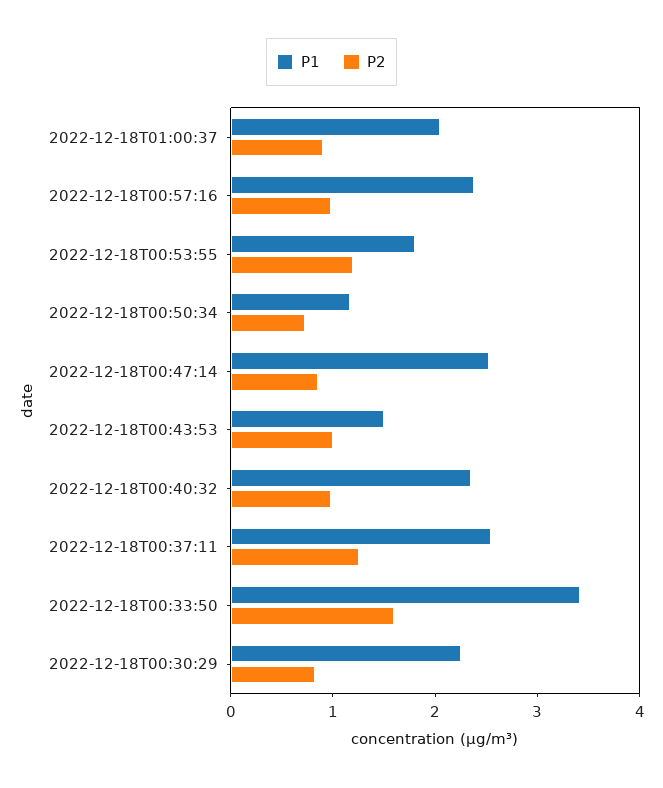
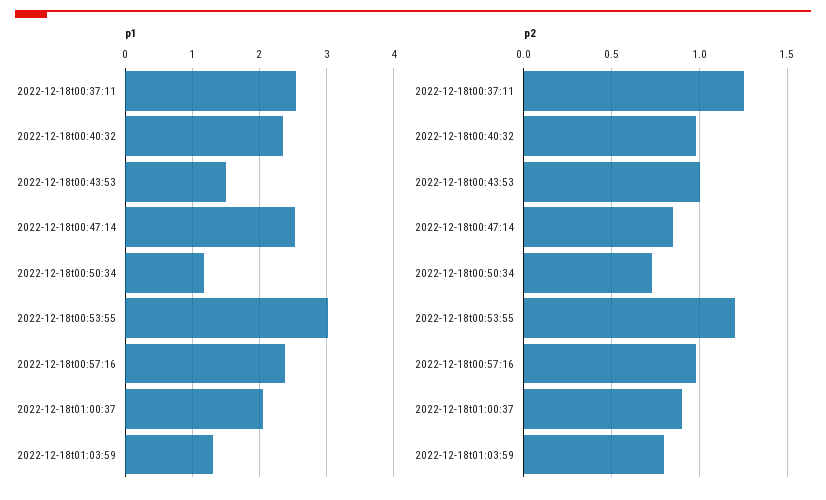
P1, 2022-12-18T00:53:55: 1.8 -> 3
P1, 2022-12-18T00:33:50: 3.4 -> none
P2, 2022-12-18T00:33:50: 1.6 -> none
P1, 2022-12-18T00:30:29: 2.2 -> none
P2, 2022-12-18T00:30:29: 0.8 -> none
P1, 2022-12-18t01:03:59: none -> 1.3
P2, 2022-12-18t01:03:59: none -> 0.8

